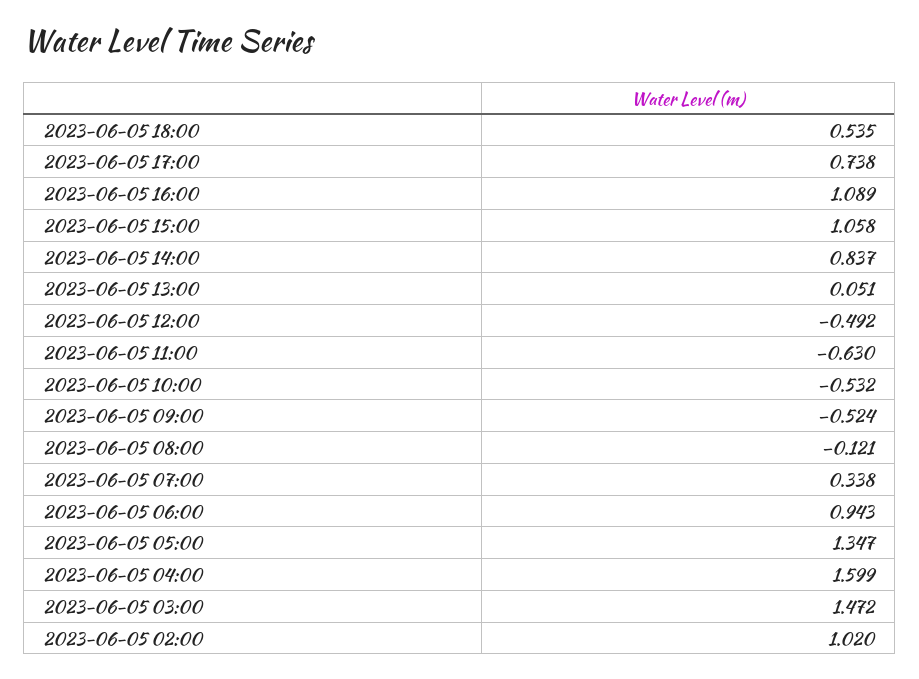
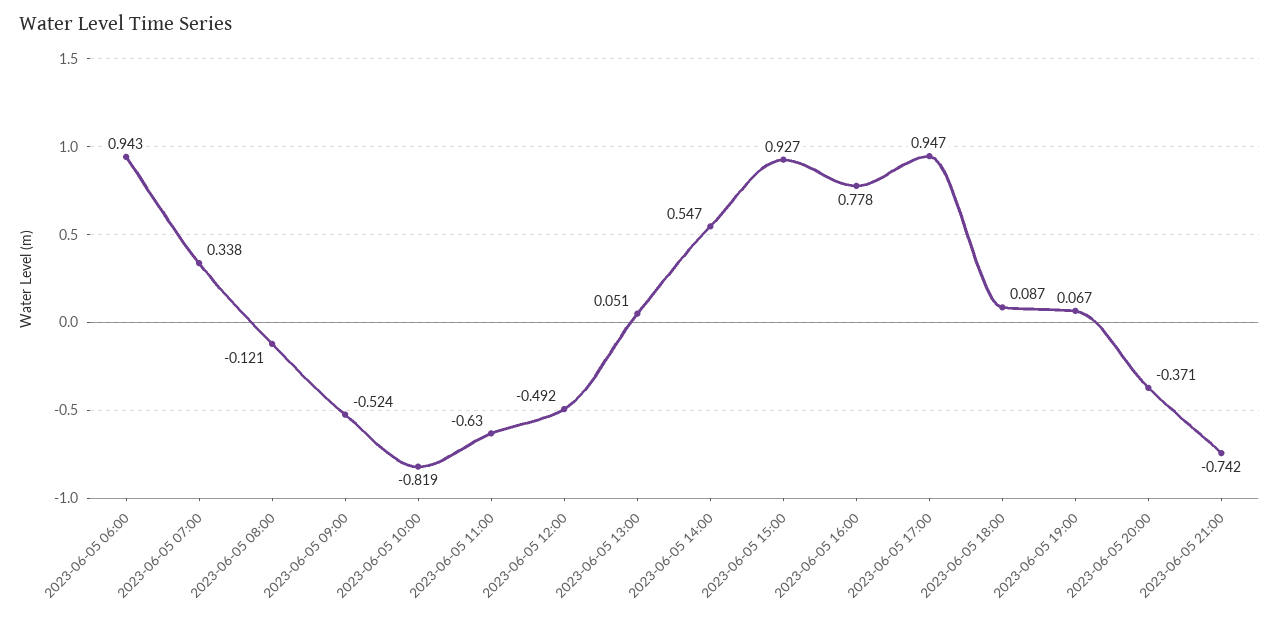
2023-06-05 18:00: 0.535 -> 0.087
2023-06-05 17:00: 0.738 -> 0.947
2023-06-05 16:00: 1.089 -> 0.778
2023-06-05 15:00: 1.058 -> 0.927
2023-06-05 14:00: 0.837 -> 0.547
2023-06-05 10:00: -0.532 -> -0.819
2023-06-05 05:00: 1.347 -> none
2023-06-05 04:00: 1.599 -> none
2023-06-05 03:00: 1.472 -> none
2023-06-05 02:00: 1.02 -> none
2023-06-05 19:00: none -> 0.067
2023-06-05 20:00: none -> -0.371
2023-06-05 21:00: none -> -0.742

